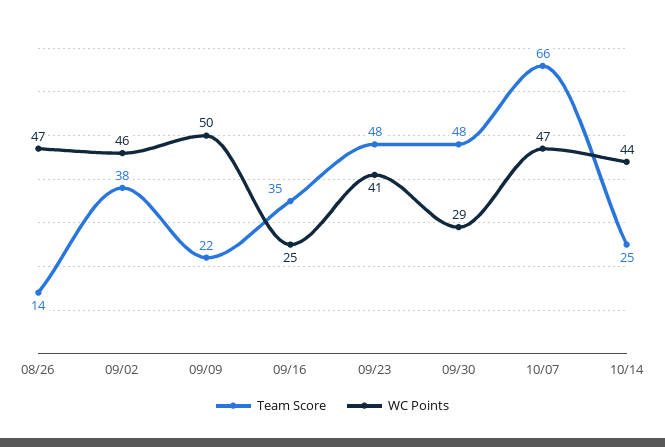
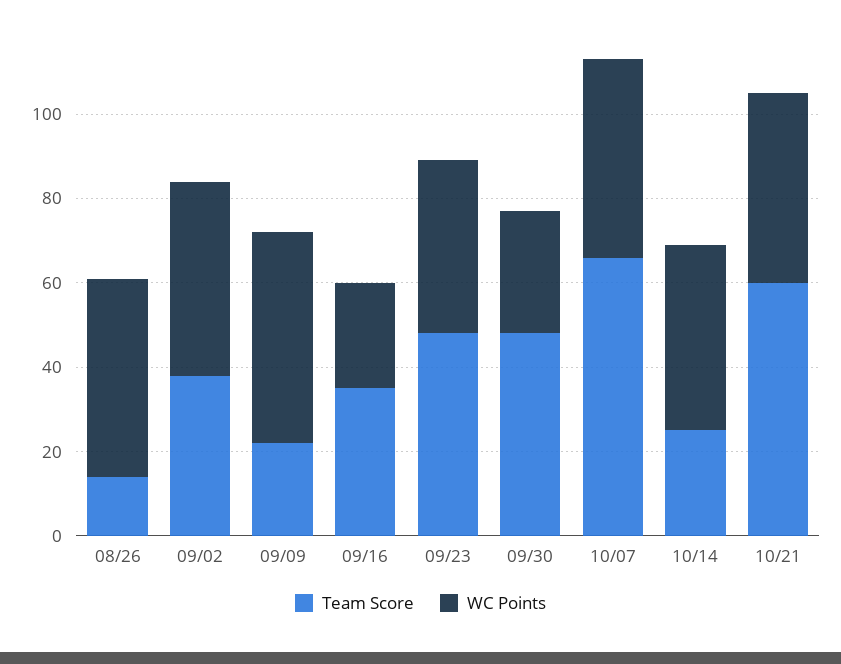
Team Score, 10/21: none -> 60
WC Points, 10/21: none -> 45

